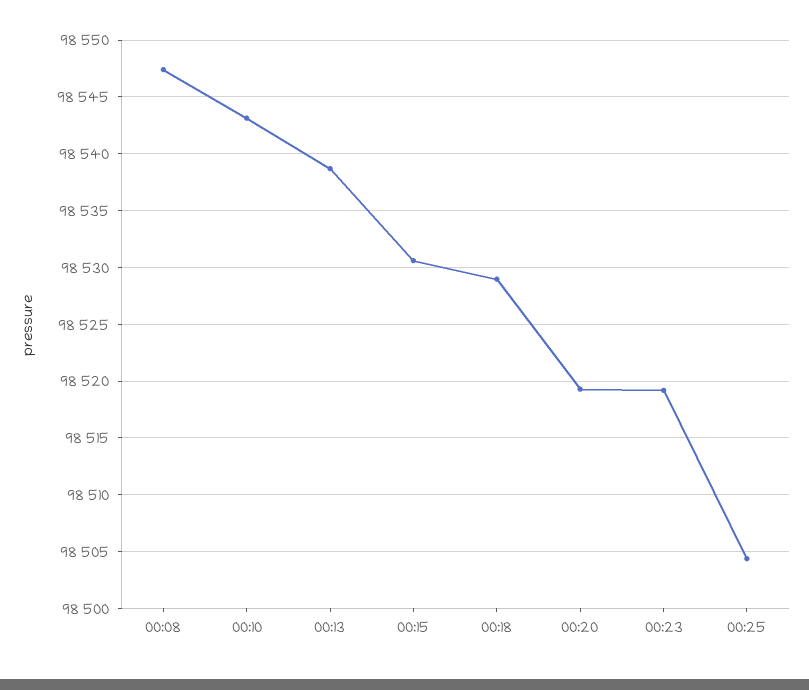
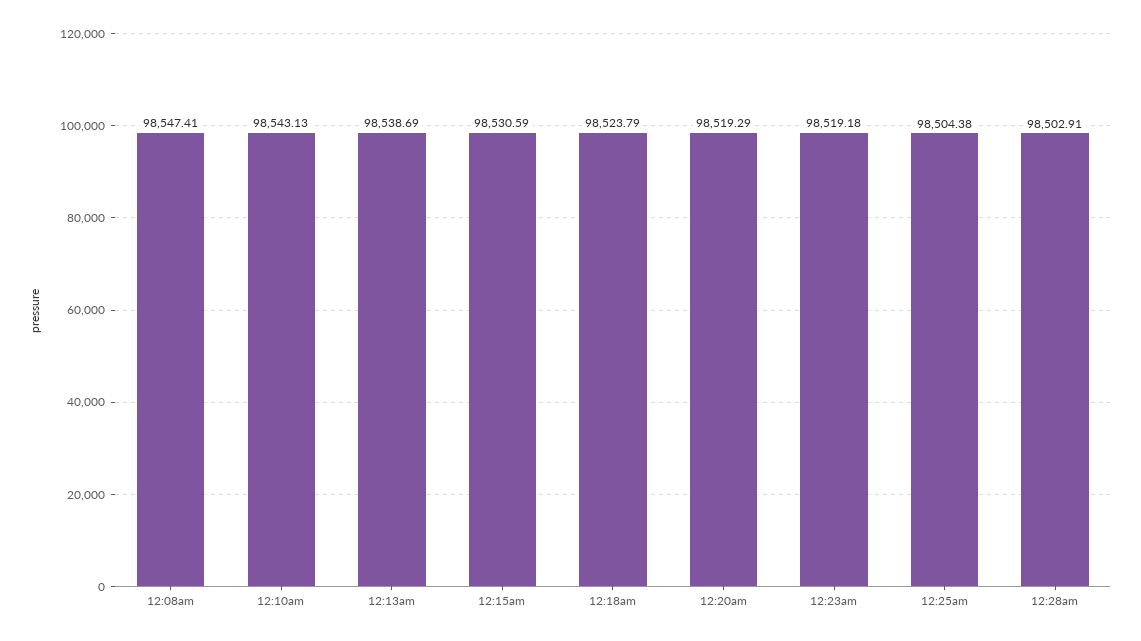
00:18: 98529 -> 98523.79
12:28am: none -> 98502.91

